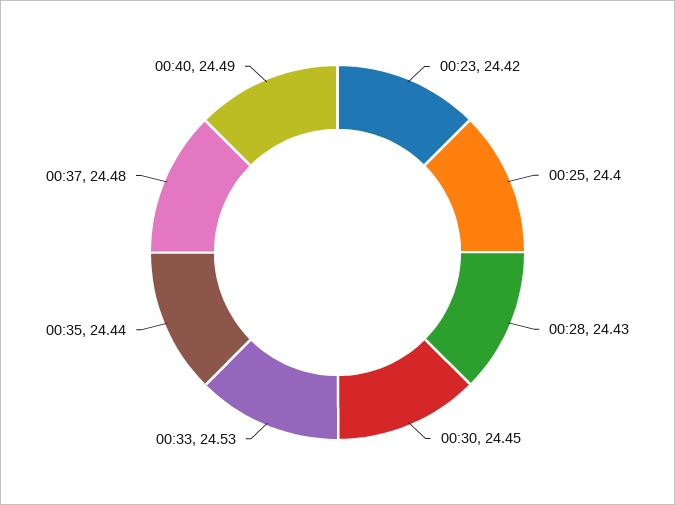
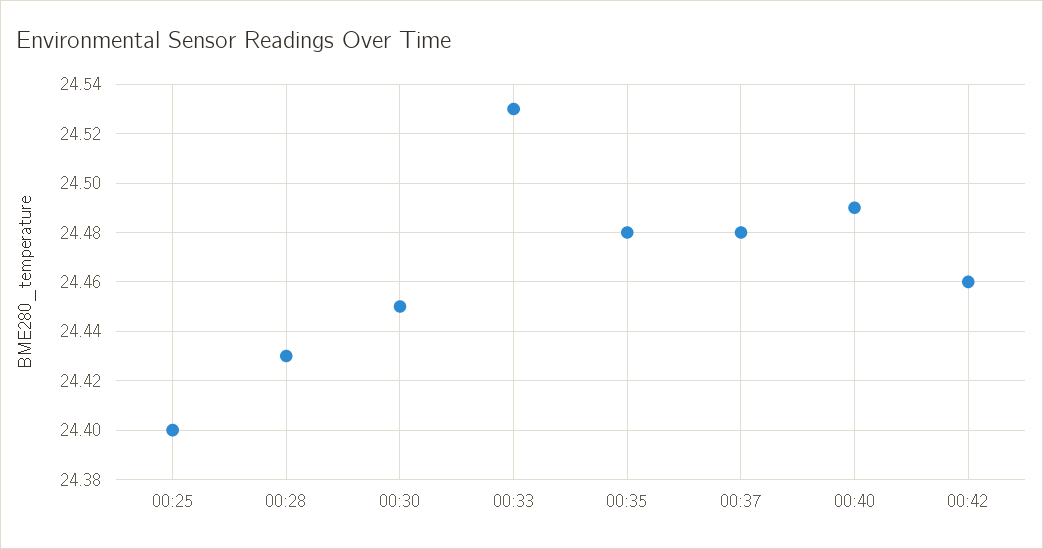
00:23: 24.42 -> none
00:35: 24.44 -> 24.48
00:42: none -> 24.46

